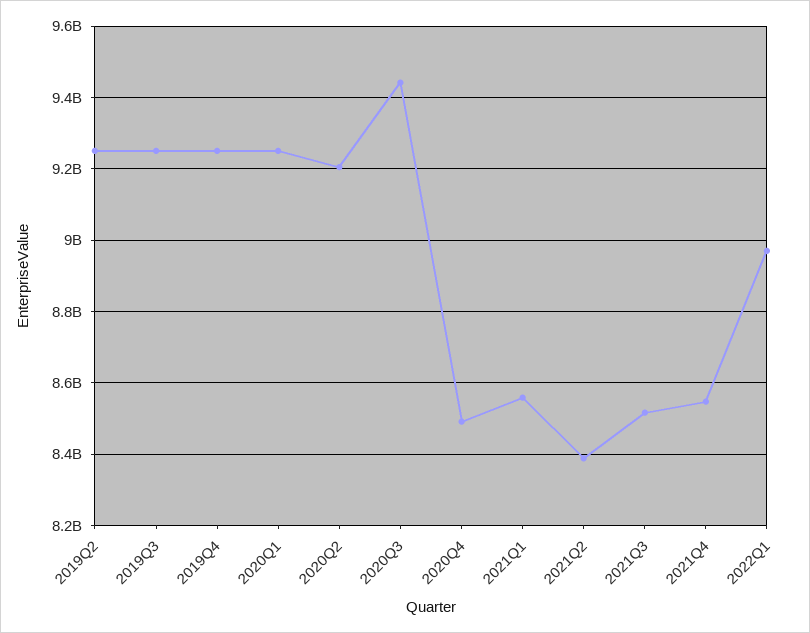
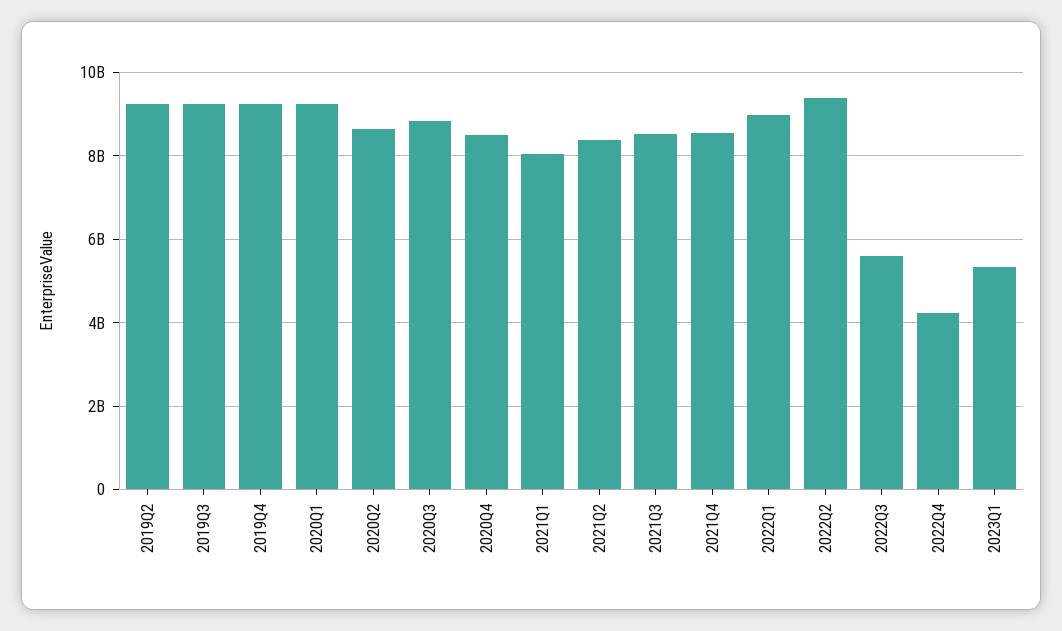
2020Q2: 9200000000 -> 8600000000
2020Q3: 9440000000 -> 8800000000
2021Q1: 8560000000 -> 8000000000
2022Q2: none -> 9400000000
2022Q3: none -> 5600000000
2022Q4: none -> 4200000000
2023Q1: none -> 5400000000

